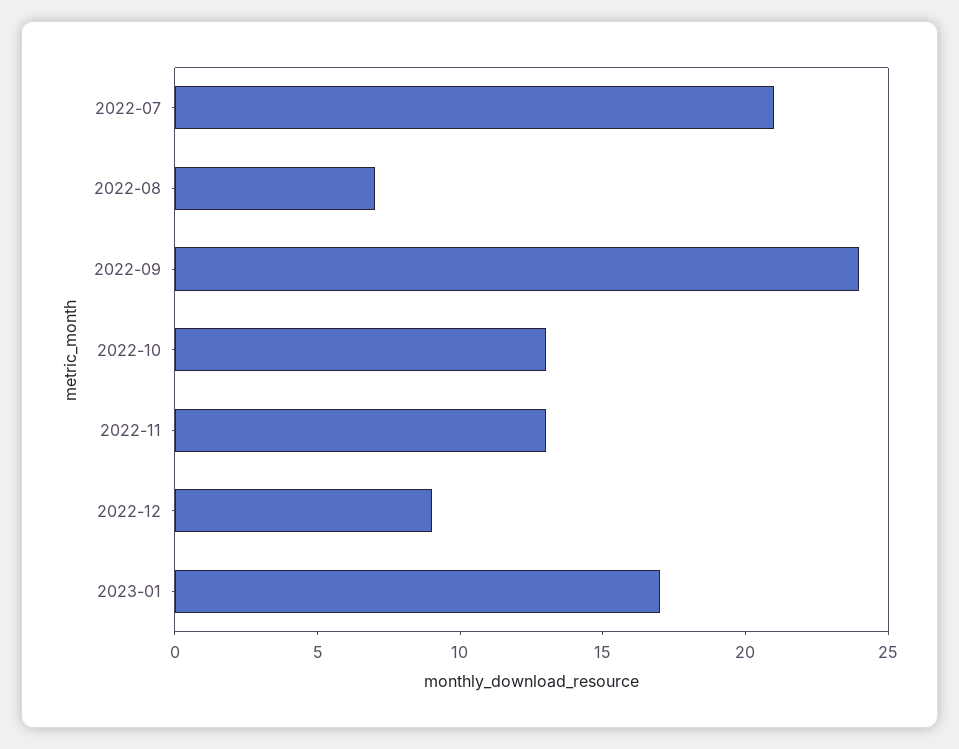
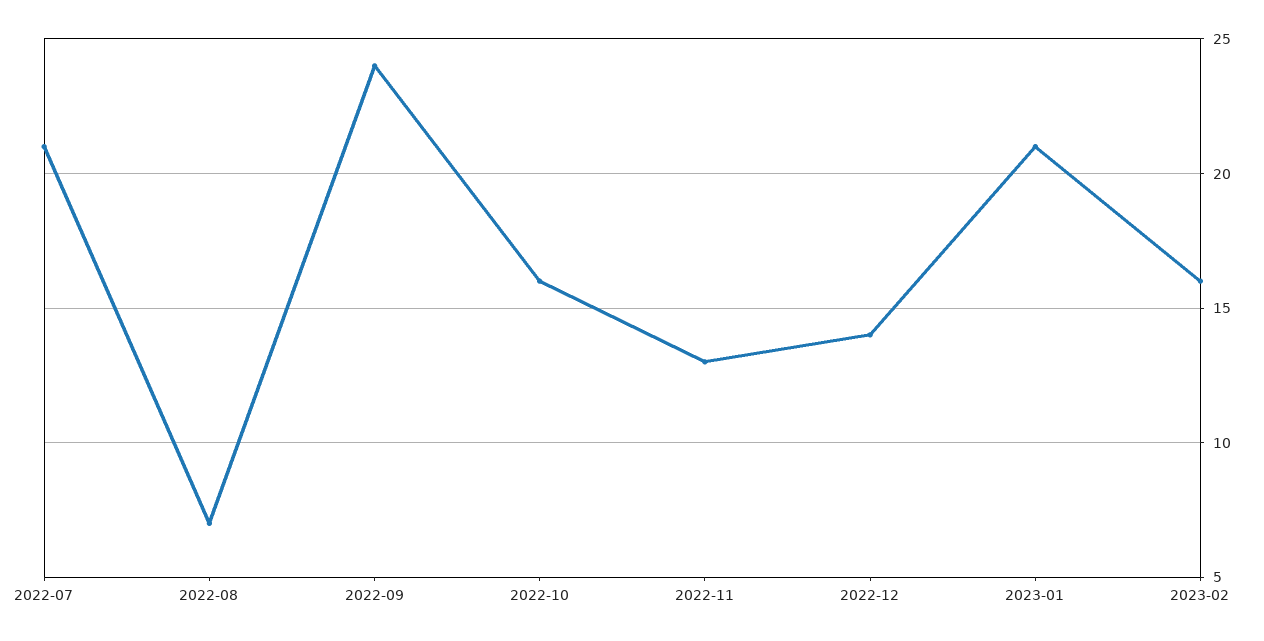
2022-10: 13 -> 16
2022-12: 9 -> 14
2023-01: 17 -> 21
2023-02: none -> 16

